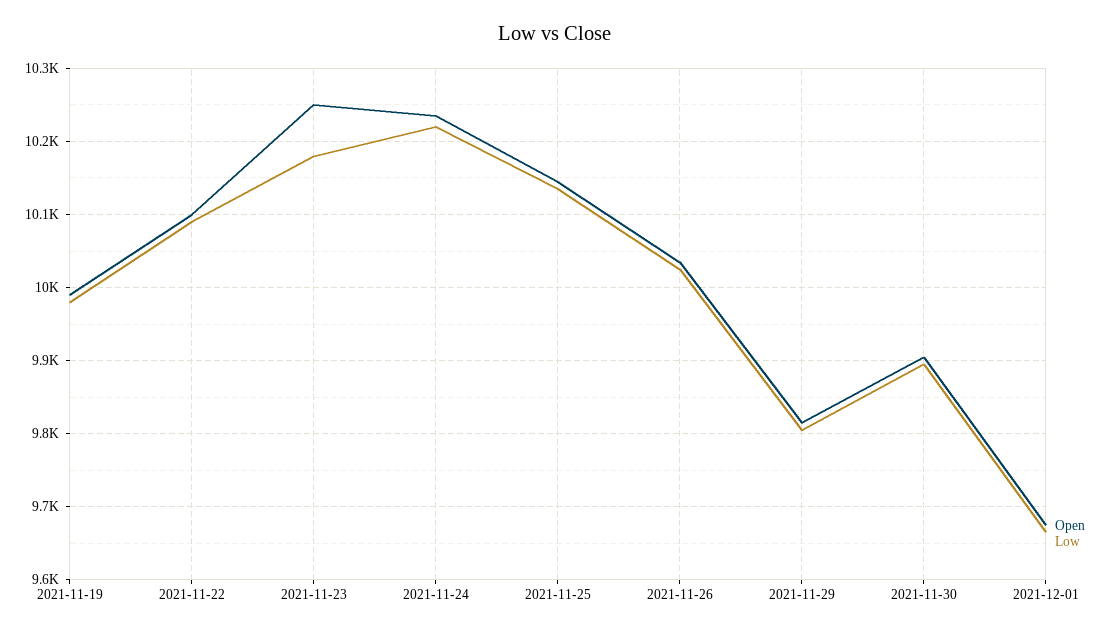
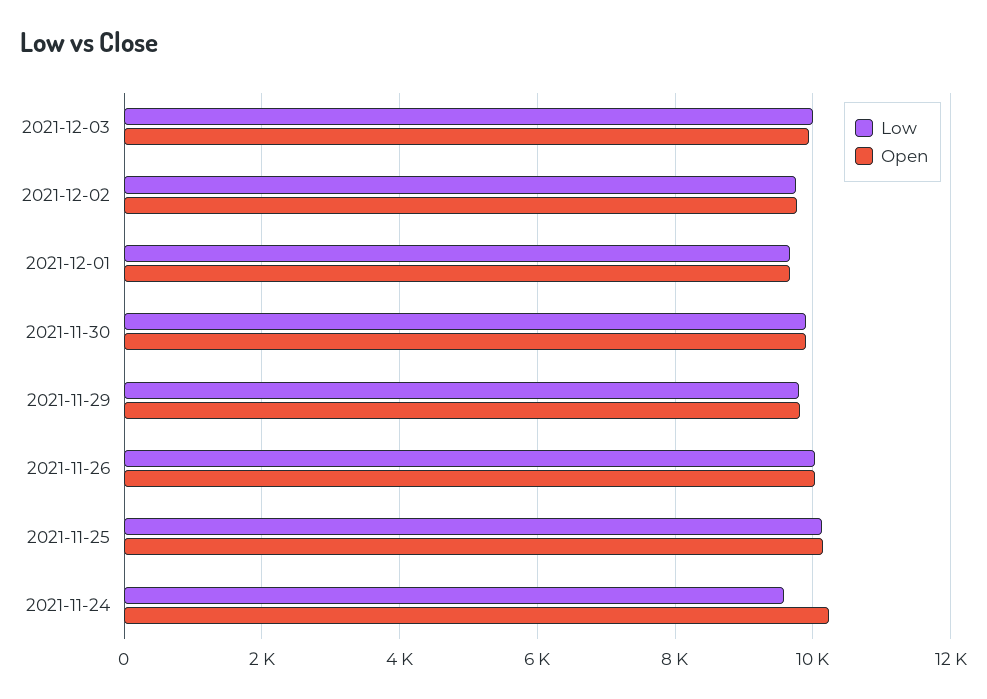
Open, 2021-11-19: 9990 -> none
Low, 2021-11-19: 9980 -> none
Open, 2021-11-22: 10100 -> none
Low, 2021-11-22: 10090 -> none
Open, 2021-11-23: 10250 -> none
Low, 2021-11-23: 10180 -> none
Low, 2021-11-24: 10220 -> 9600
Low, 2021-12-03: none -> 10000
Open, 2021-12-03: none -> 10000
Low, 2021-12-02: none -> 9800
Open, 2021-12-02: none -> 9800

